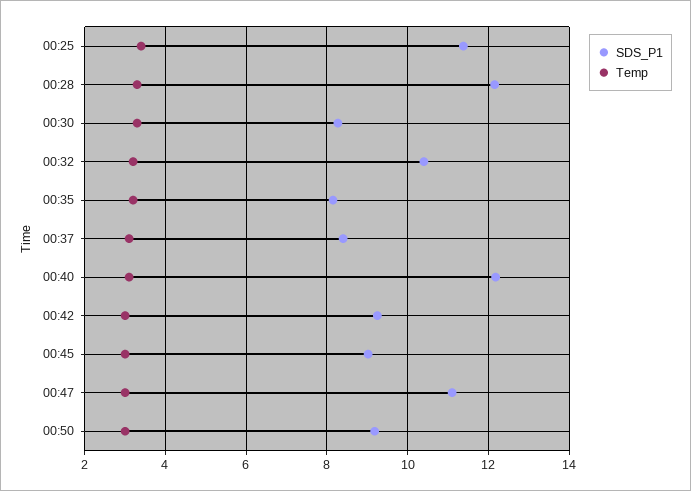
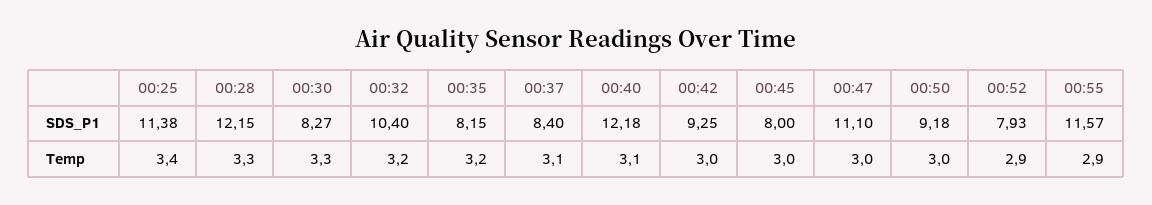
SDS_P1, 00:45: 9 -> 8
SDS_P1, 00:52: none -> 7.93
SDS_P1, 00:55: none -> 11.57
Temp, 00:52: none -> 2.9
Temp, 00:55: none -> 2.9

